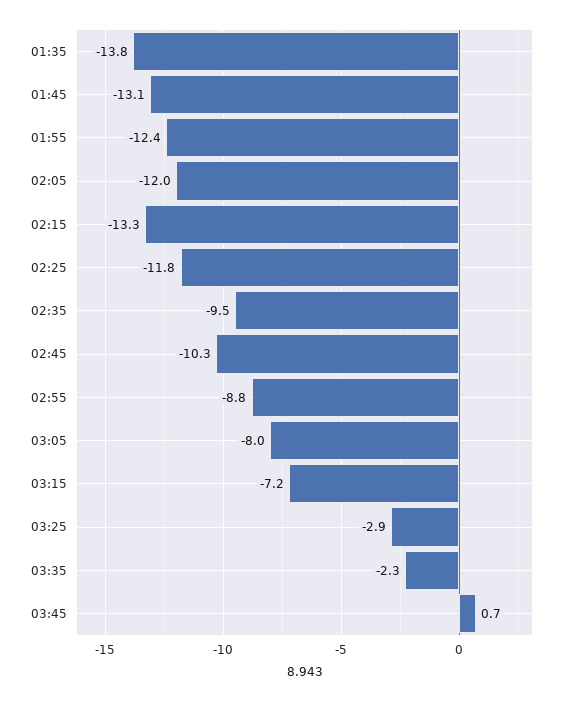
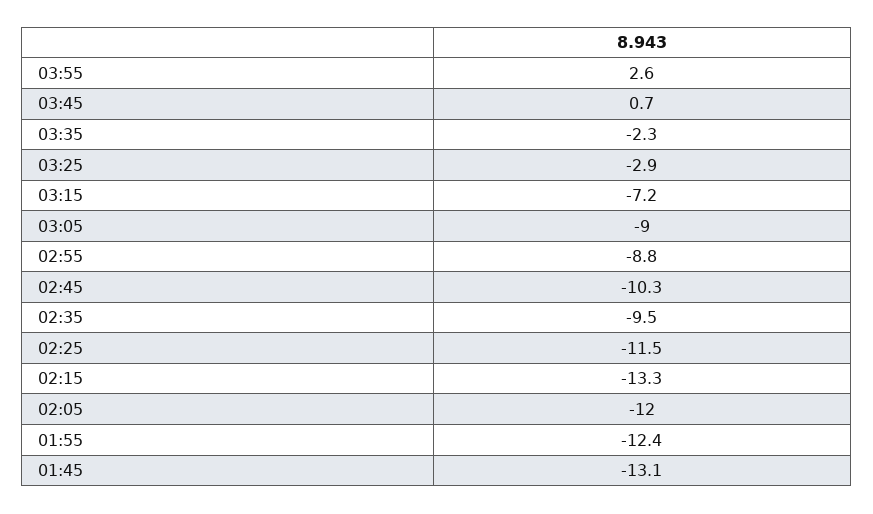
01:35: -13.8 -> none
02:25: -11.8 -> -11.5
03:05: -8 -> -9
03:55: none -> 2.6

